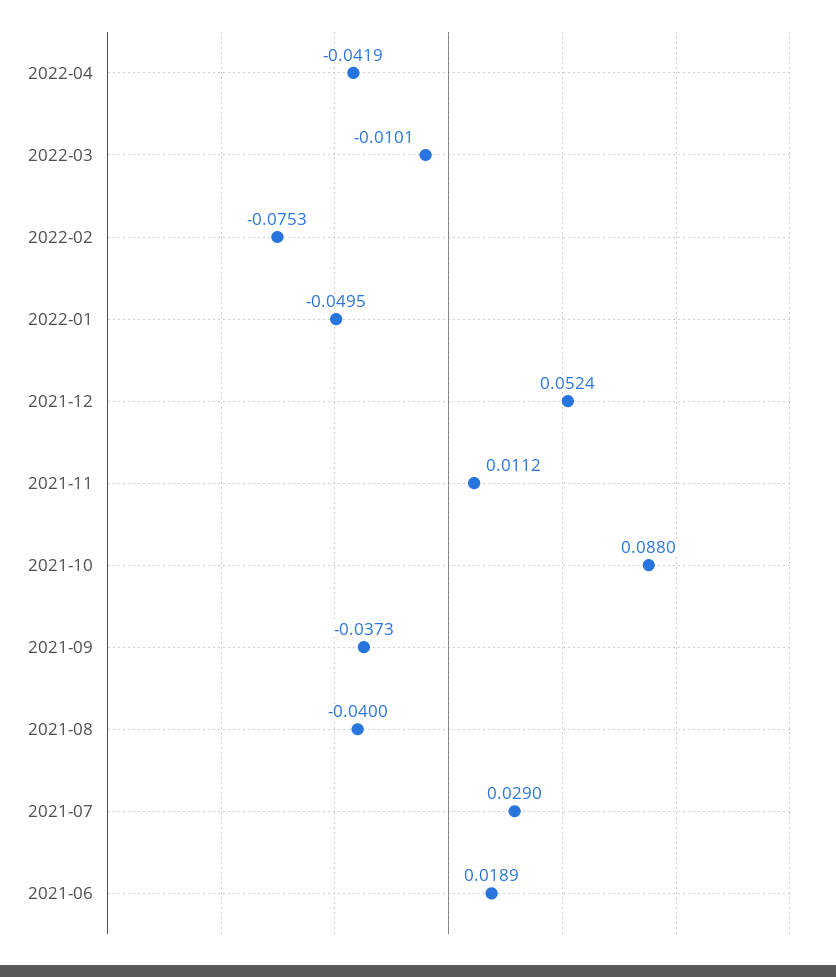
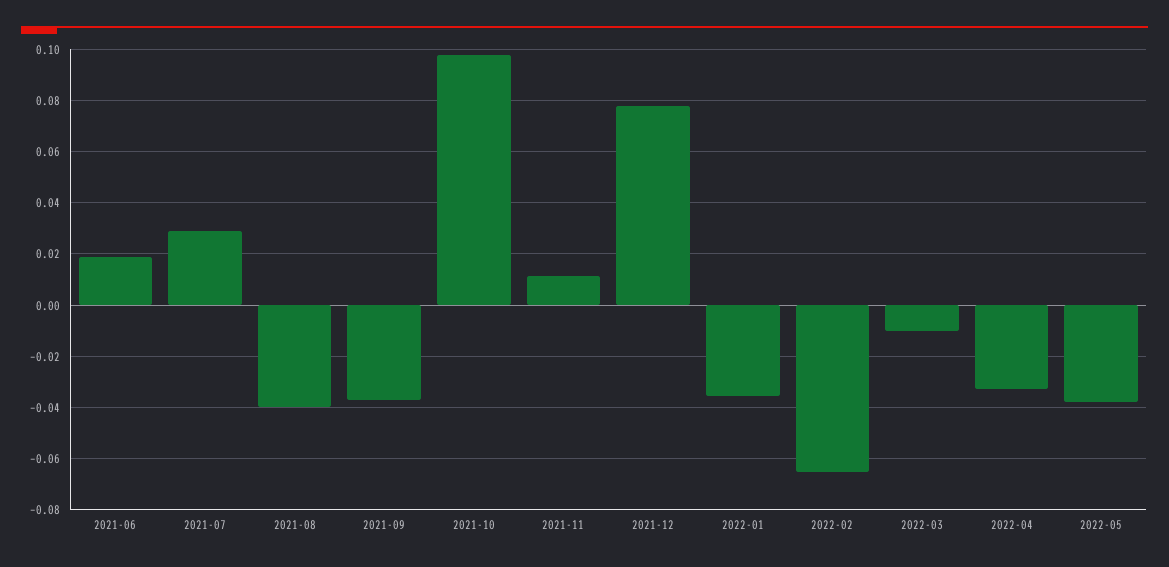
2022-04: -0.0419 -> -0.0325
2022-02: -0.0753 -> -0.065
2022-01: -0.0495 -> -0.035
2021-12: 0.0524 -> 0.0775
2021-10: 0.088 -> 0.0975
2022-05: none -> -0.0375

